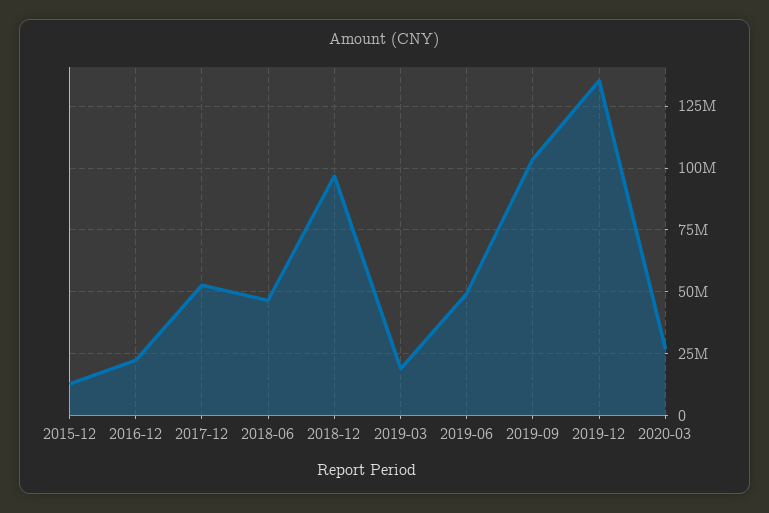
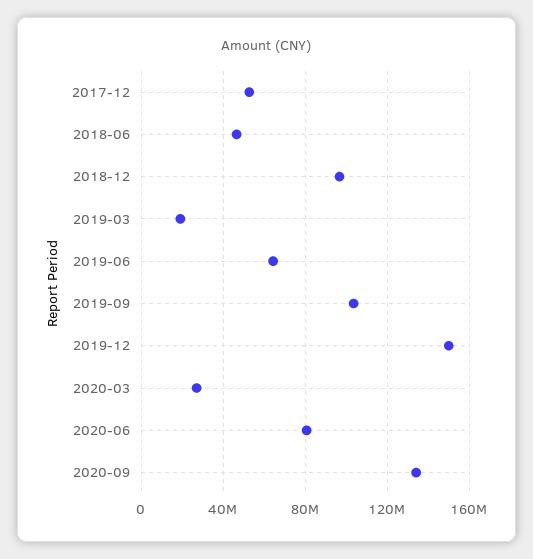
2015-12: 12500000 -> none
2016-12: 22500000 -> none
2019-06: 50000000 -> 65000000
2019-12: 135000000 -> 150000000
2020-06: none -> 80000000
2020-09: none -> 135000000

